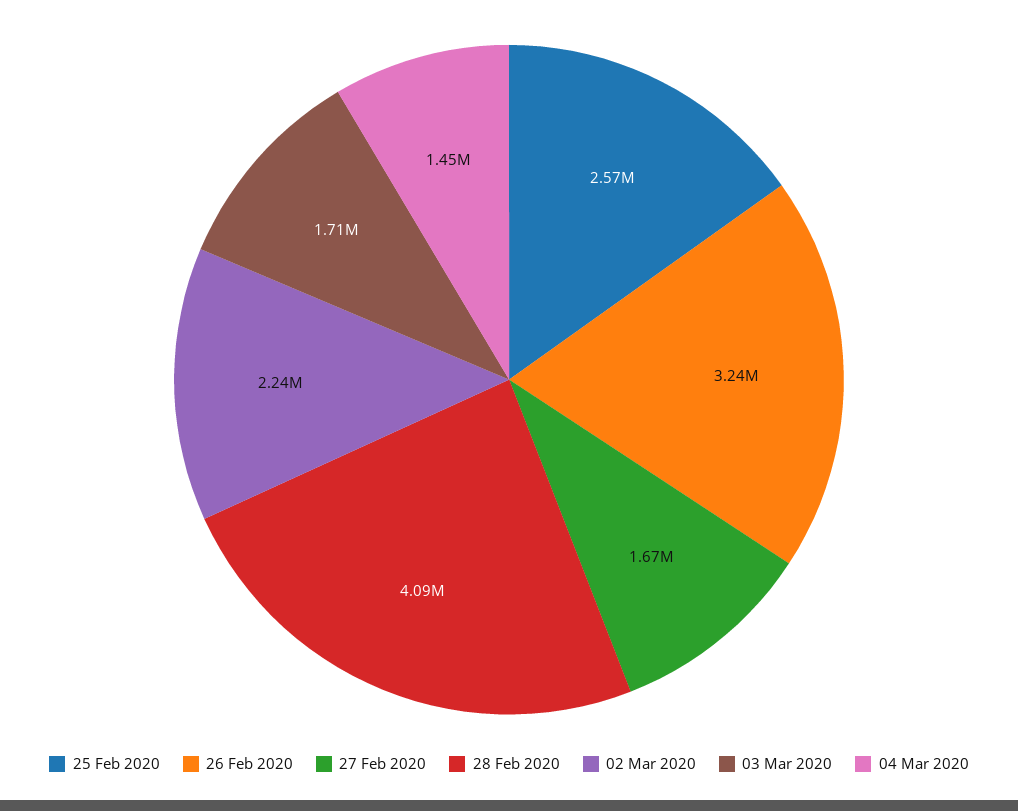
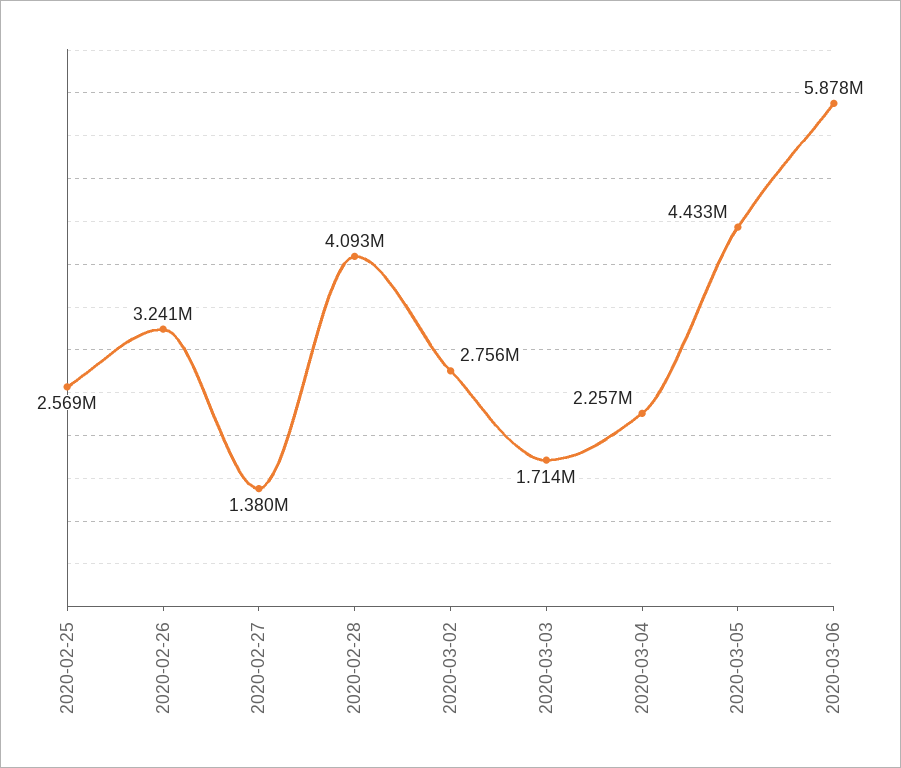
27 Feb 2020: 1670000 -> 1380000
02 Mar 2020: 2240000 -> 2756000
04 Mar 2020: 1450000 -> 2257000
2020-03-05: none -> 4433000
2020-03-06: none -> 5878000

